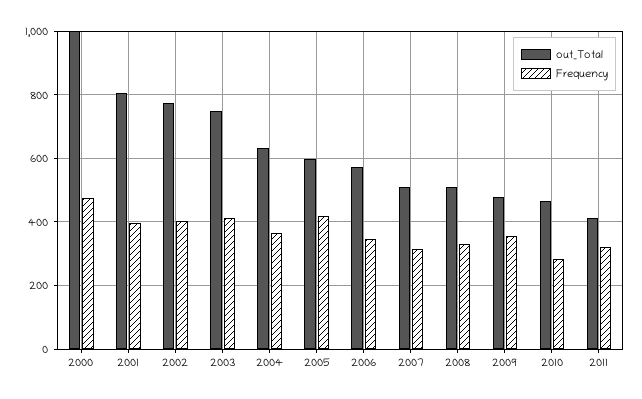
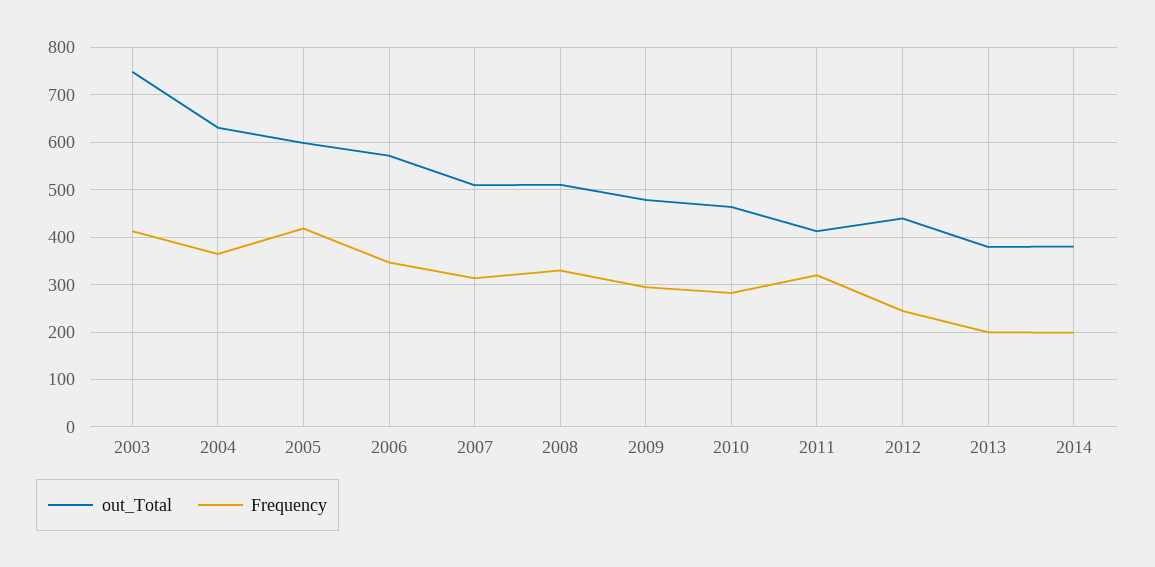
out_Total, 2000: 1000 -> none
Frequency, 2000: 480 -> none
out_Total, 2001: 800 -> none
Frequency, 2001: 400 -> none
out_Total, 2002: 780 -> none
Frequency, 2002: 400 -> none
Frequency, 2009: 360 -> 300
out_Total, 2012: none -> 440
Frequency, 2012: none -> 240
out_Total, 2013: none -> 380
Frequency, 2013: none -> 200
out_Total, 2014: none -> 380
Frequency, 2014: none -> 200

